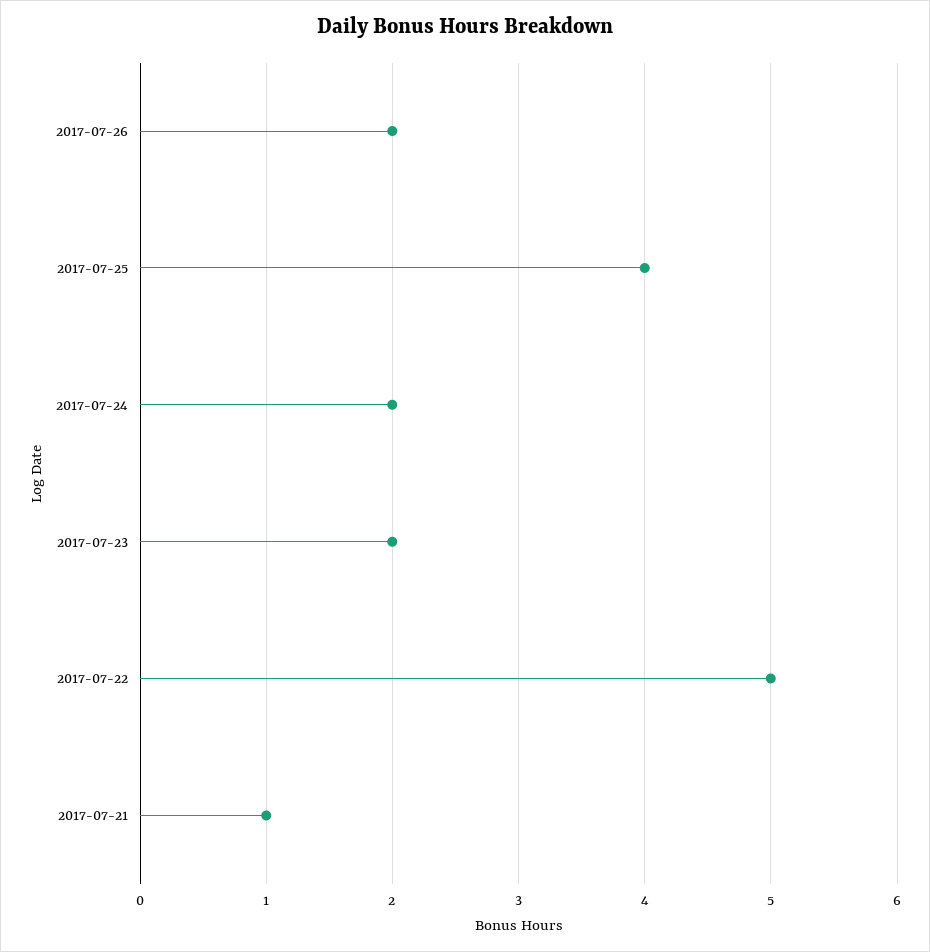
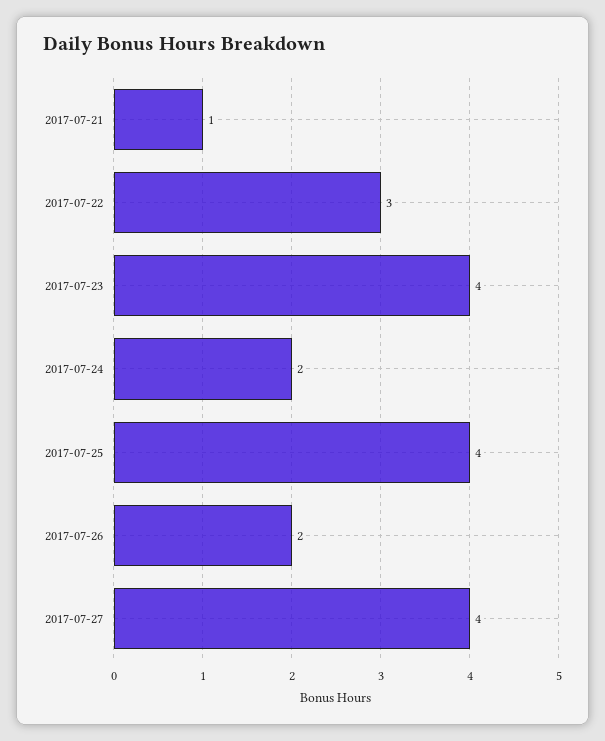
2017-07-23: 2 -> 4
2017-07-22: 5 -> 3
2017-07-27: none -> 4

